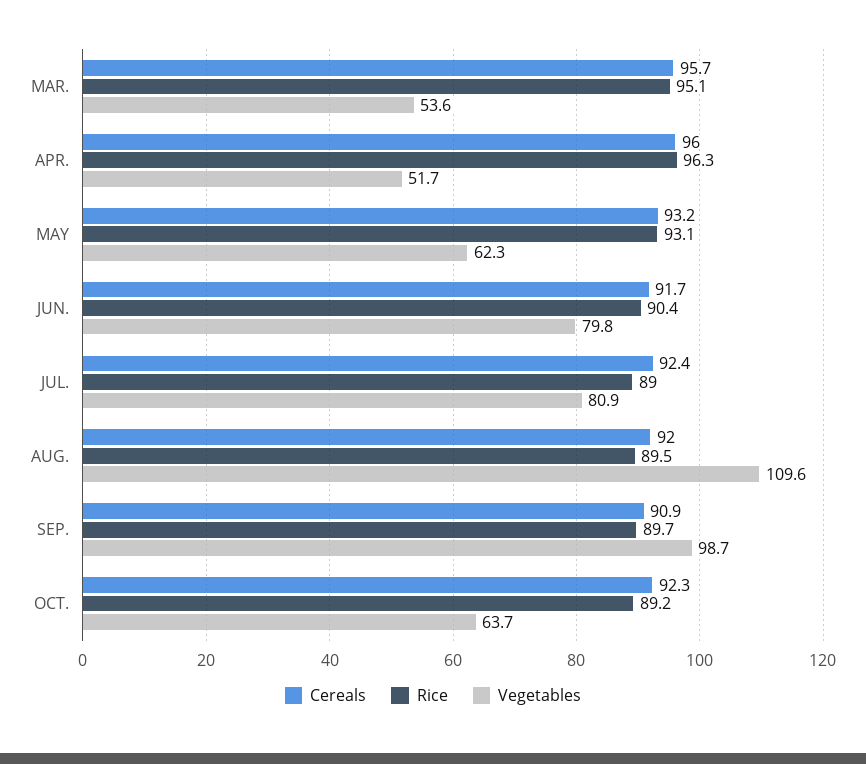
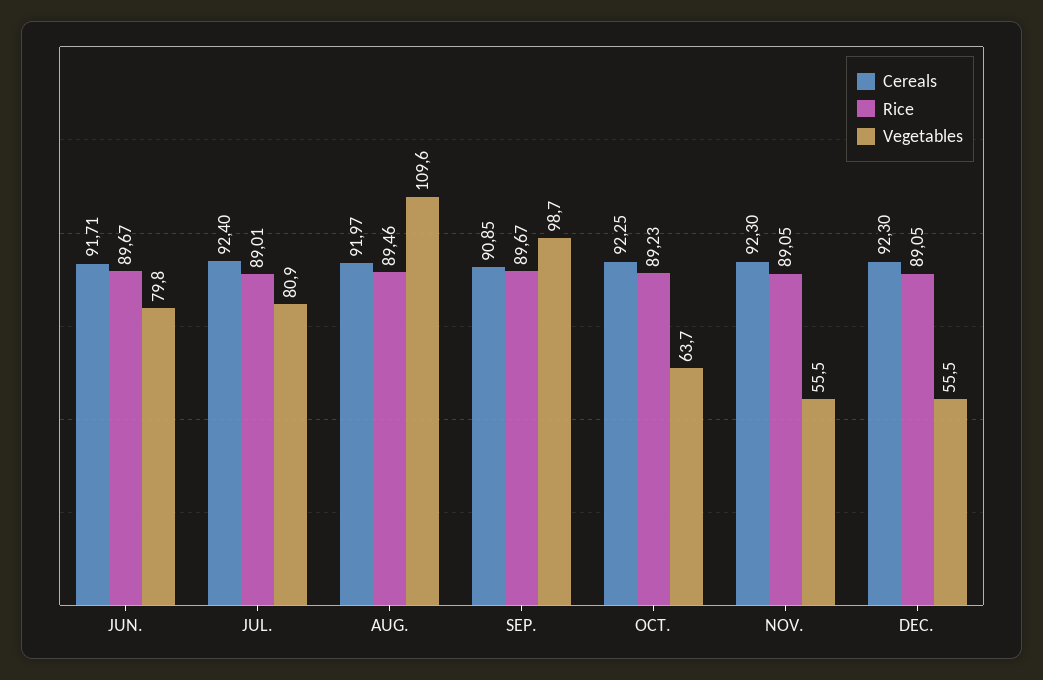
Cereals, MAR.: 95.7 -> none
Rice, MAR.: 95.1 -> none
Vegetables, MAR.: 53.6 -> none
Cereals, APR.: 96 -> none
Rice, APR.: 96.3 -> none
Vegetables, APR.: 51.7 -> none
Cereals, MAY: 93.2 -> none
Rice, MAY: 93.1 -> none
Vegetables, MAY: 62.3 -> none
Rice, JUN.: 90.4 -> 89.67
Cereals, NOV.: none -> 92.3
Rice, NOV.: none -> 89.05
Vegetables, NOV.: none -> 55.5
Cereals, DEC.: none -> 92.3
Rice, DEC.: none -> 89.05
Vegetables, DEC.: none -> 55.5

